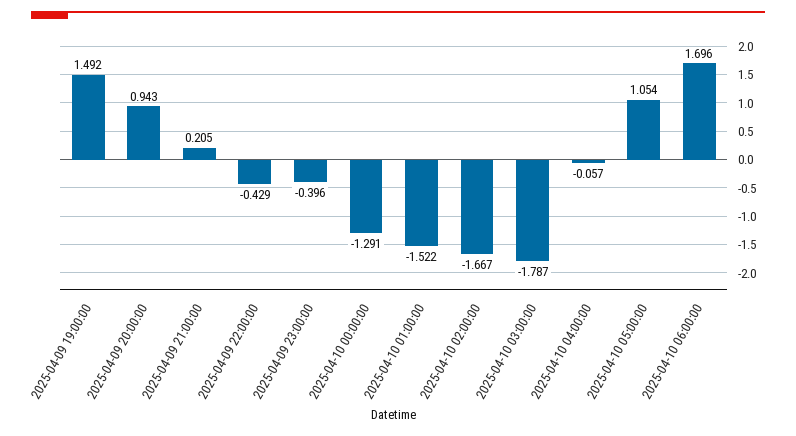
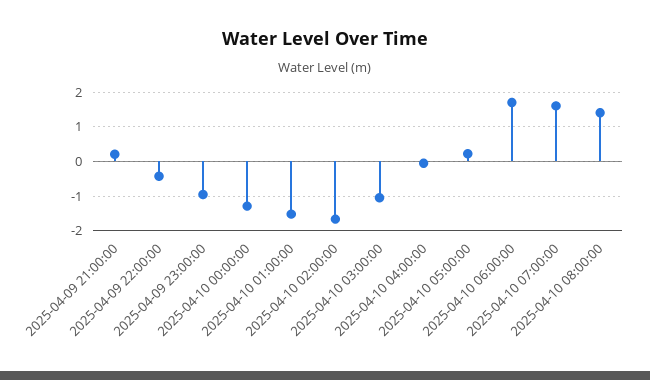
2025-04-09 19:00:00: 1.492 -> none
2025-04-09 20:00:00: 0.943 -> none
2025-04-09 23:00:00: -0.396 -> -1
2025-04-10 03:00:00: -1.787 -> -1
2025-04-10 05:00:00: 1.054 -> 0.2
2025-04-10 07:00:00: none -> 1.6
2025-04-10 08:00:00: none -> 1.4

